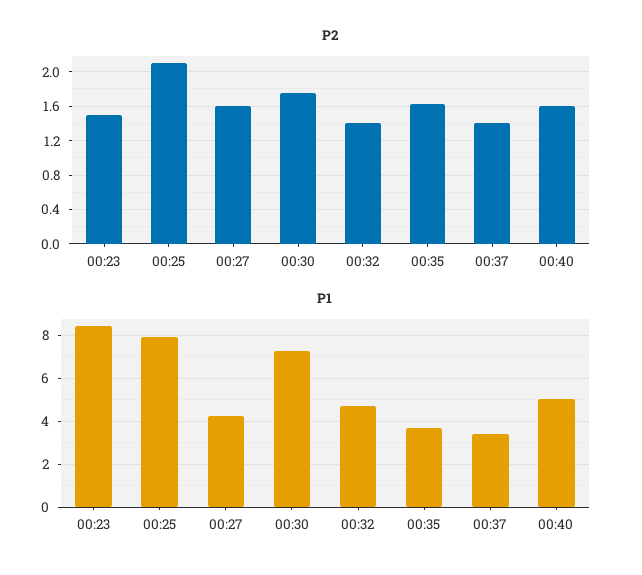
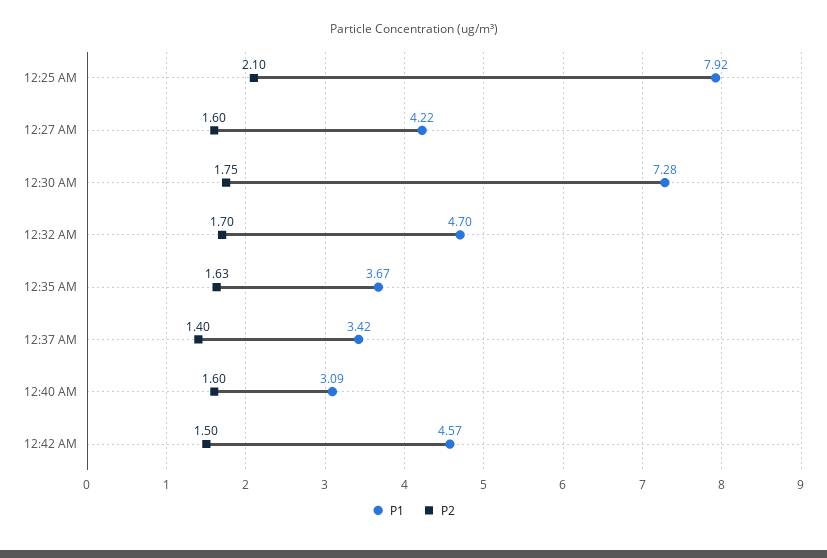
P2, 00:23: 1.5 -> none
P2, 00:32: 1.4 -> 1.7
P1, 00:23: 8.5 -> none
P1, 00:40: 5 -> 3.09
P1, 12:42 AM: none -> 4.57
P2, 12:42 AM: none -> 1.5

